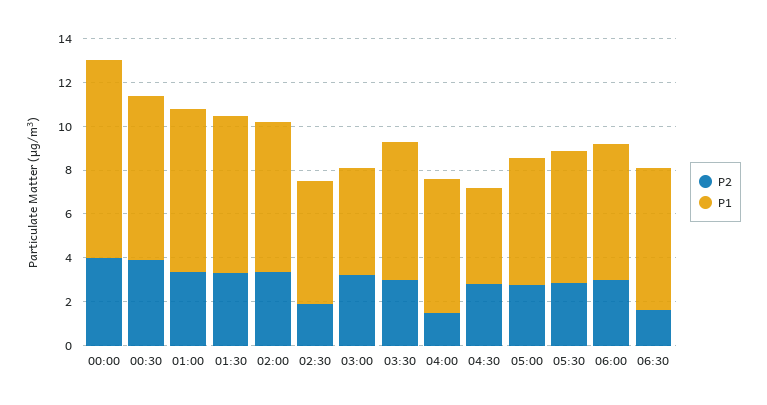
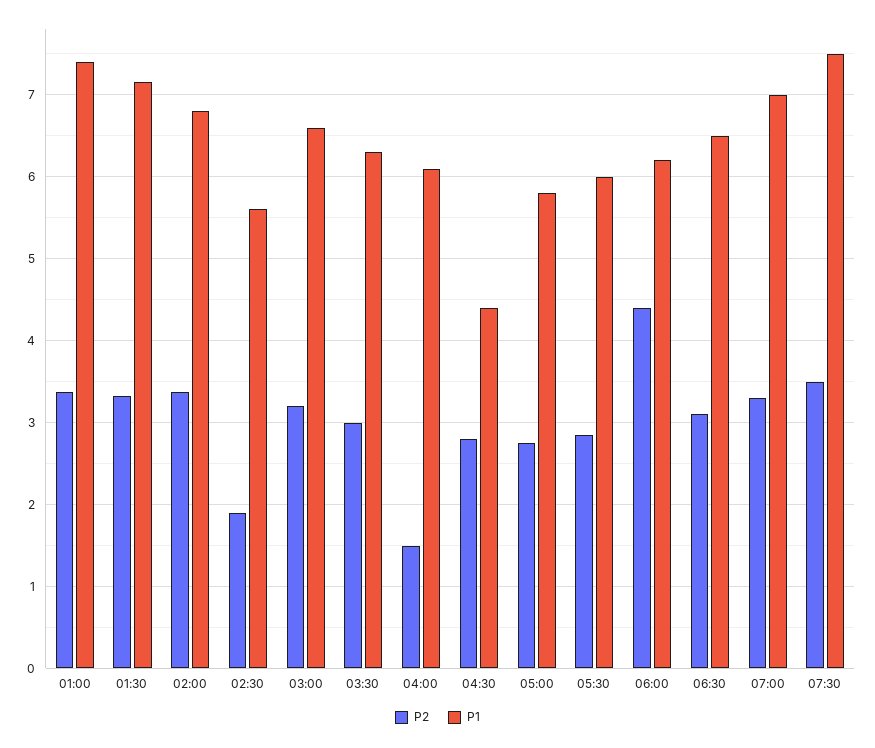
P2, 00:00: 4 -> none
P1, 00:00: 9 -> none
P2, 00:30: 4 -> none
P1, 00:30: 7.5 -> none
P1, 03:00: 5 -> 6.6
P2, 06:00: 3 -> 4.4
P2, 06:30: 1.5 -> 3.1
P2, 07:00: none -> 3.3
P1, 07:00: none -> 7
P2, 07:30: none -> 3.5
P1, 07:30: none -> 7.5

